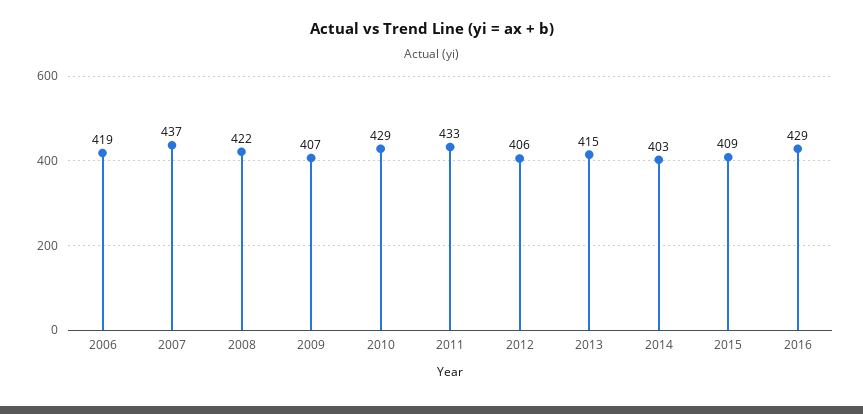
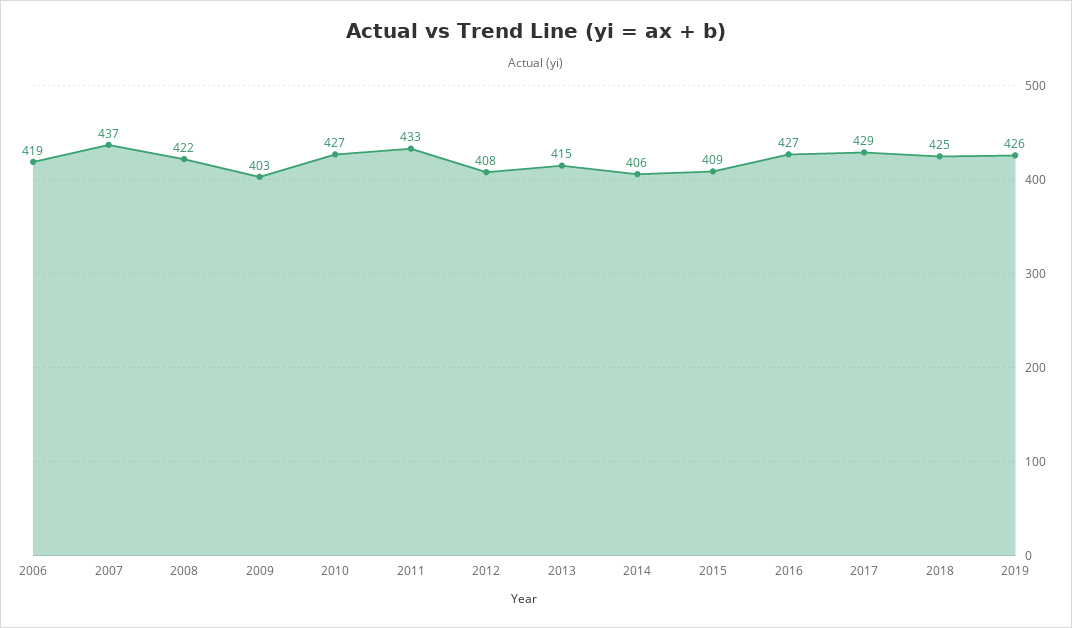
2009: 407 -> 403
2010: 429 -> 427
2012: 406 -> 408
2014: 403 -> 406
2016: 429 -> 427
2017: none -> 429
2018: none -> 425
2019: none -> 426

